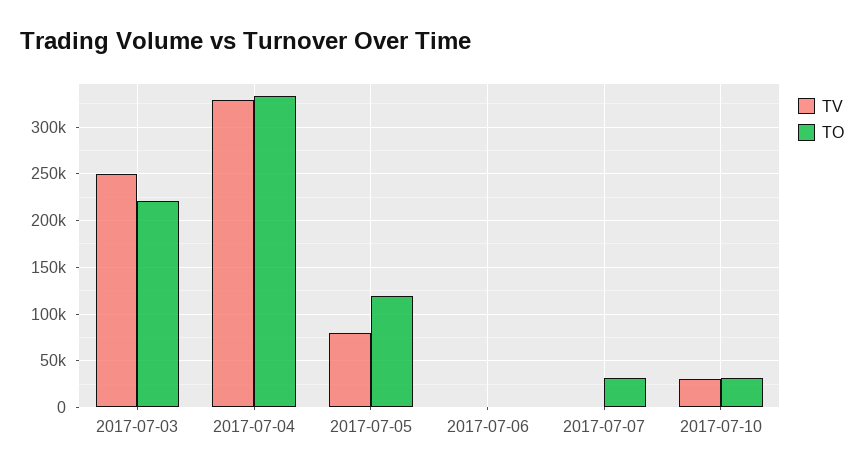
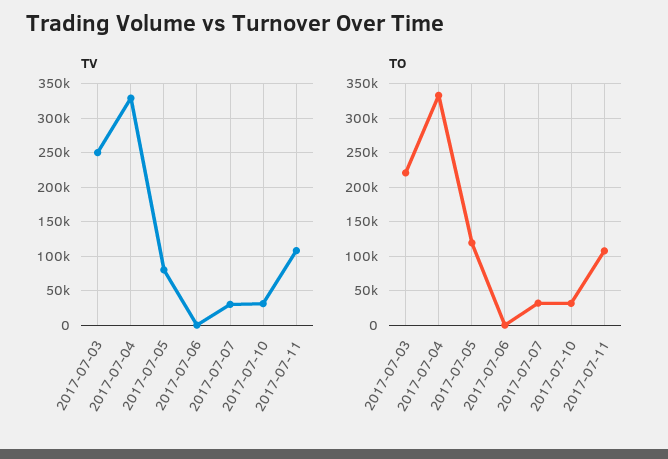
TV, 2017-07-07: 0 -> 30000
TV, 2017-07-11: none -> 110000
TO, 2017-07-11: none -> 110000

